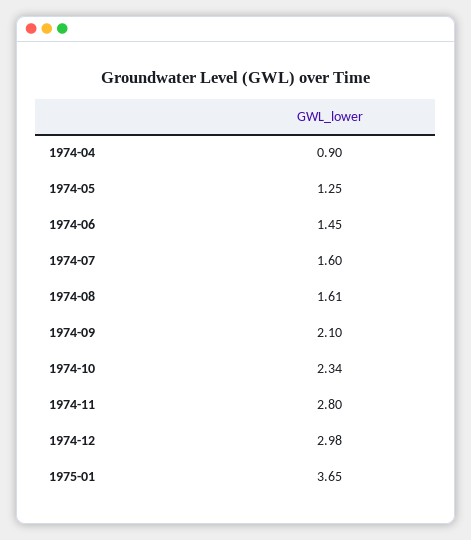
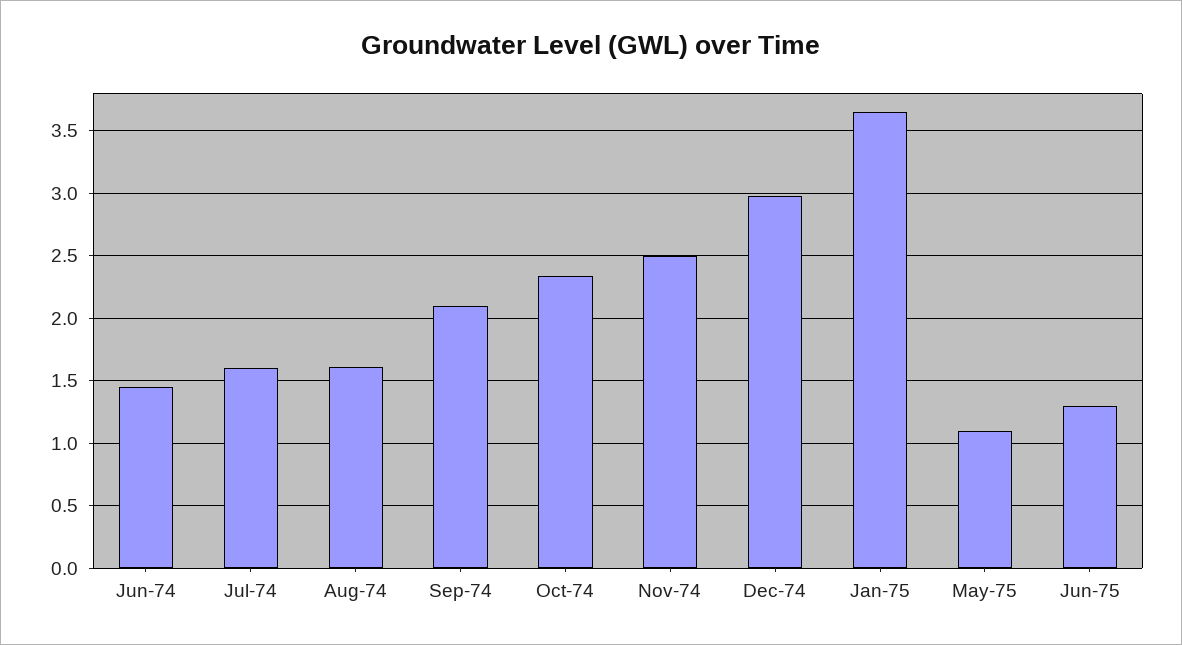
1974-04: 0.9 -> none
1974-05: 1.25 -> none
1974-11: 2.8 -> 2.5
May-75: none -> 1.1
Jun-75: none -> 1.3

